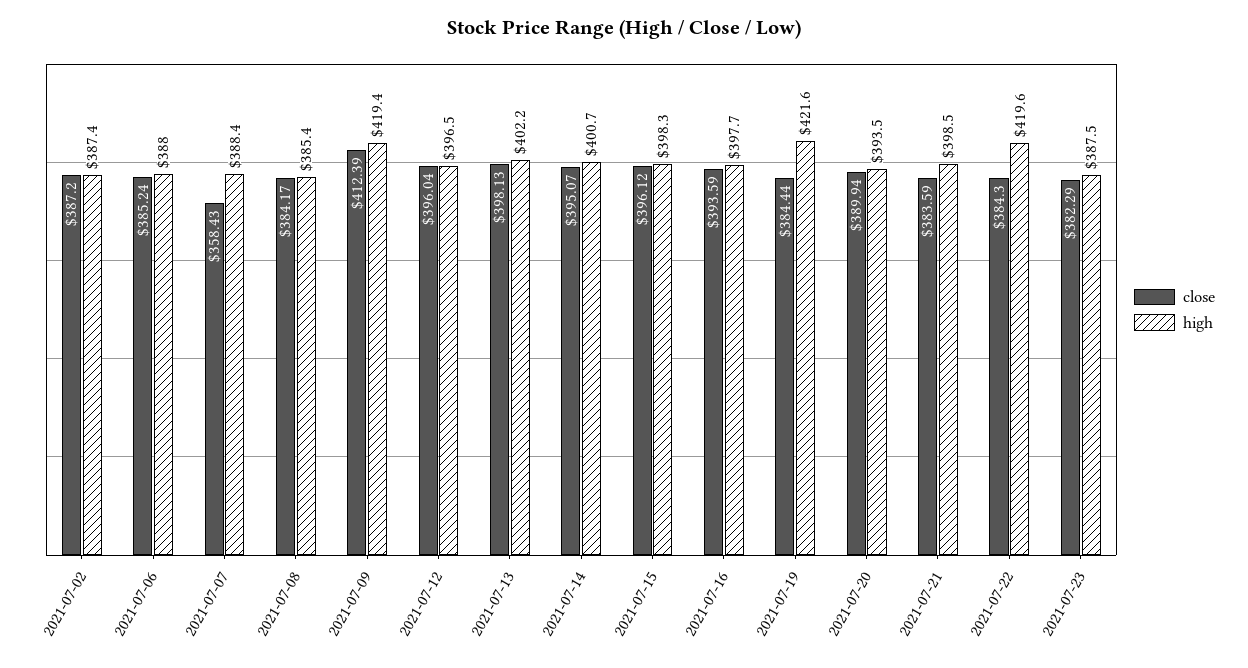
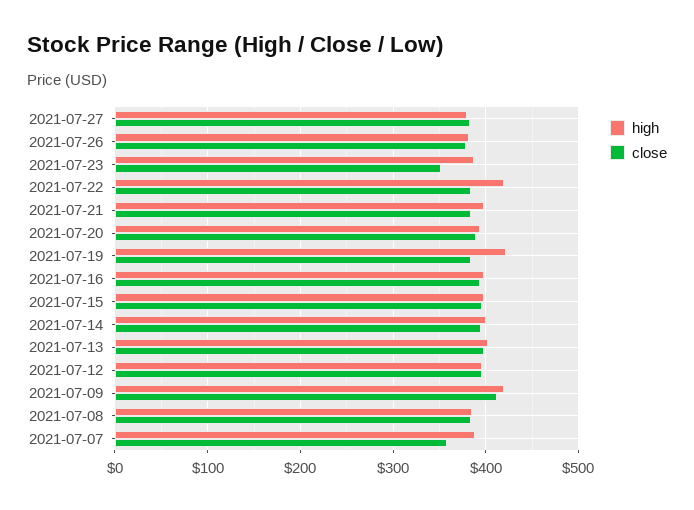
close, 2021-07-02: 387.2 -> none
high, 2021-07-02: 387.4 -> none
close, 2021-07-06: 385.24 -> none
high, 2021-07-06: 388 -> none
close, 2021-07-23: 382.29 -> 350
high, 2021-07-27: none -> 380
close, 2021-07-27: none -> 380
high, 2021-07-26: none -> 380
close, 2021-07-26: none -> 380

